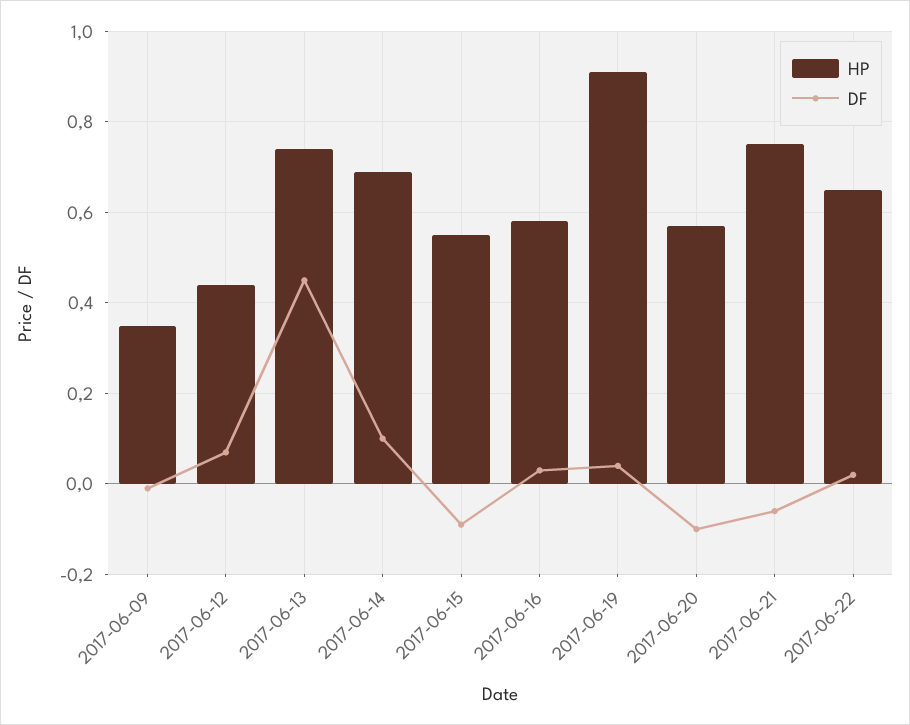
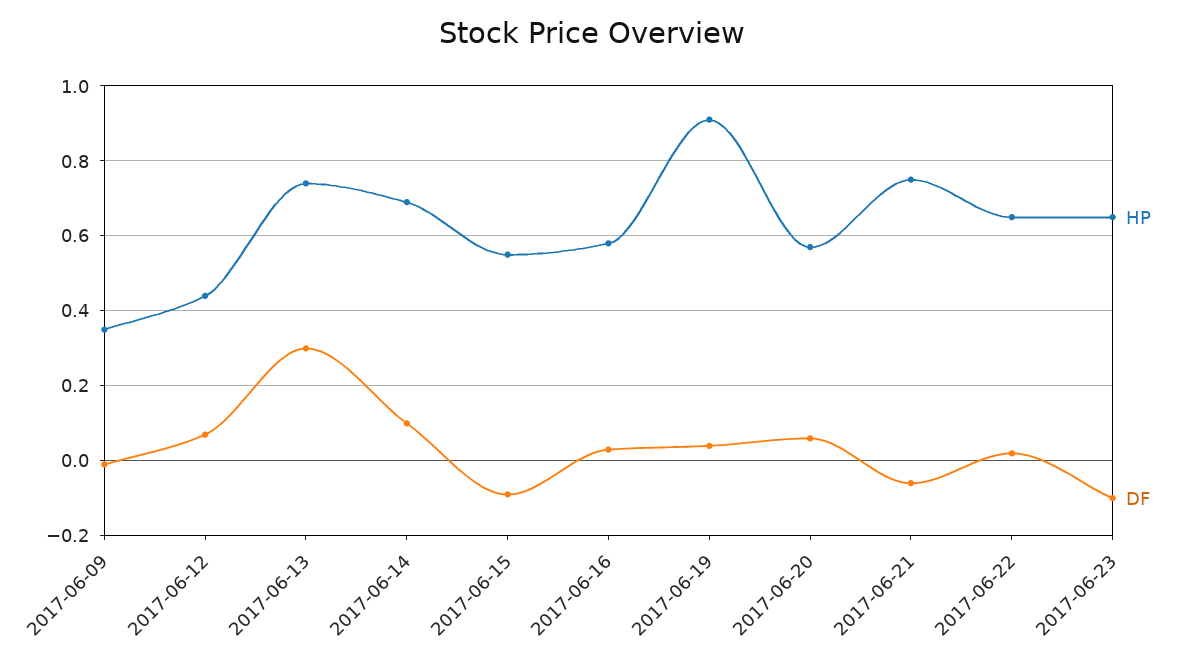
DF, 2017-06-13: 0.45 -> 0.3
DF, 2017-06-20: -0.1 -> 0.05
HP, 2017-06-23: none -> 0.65
DF, 2017-06-23: none -> -0.1

